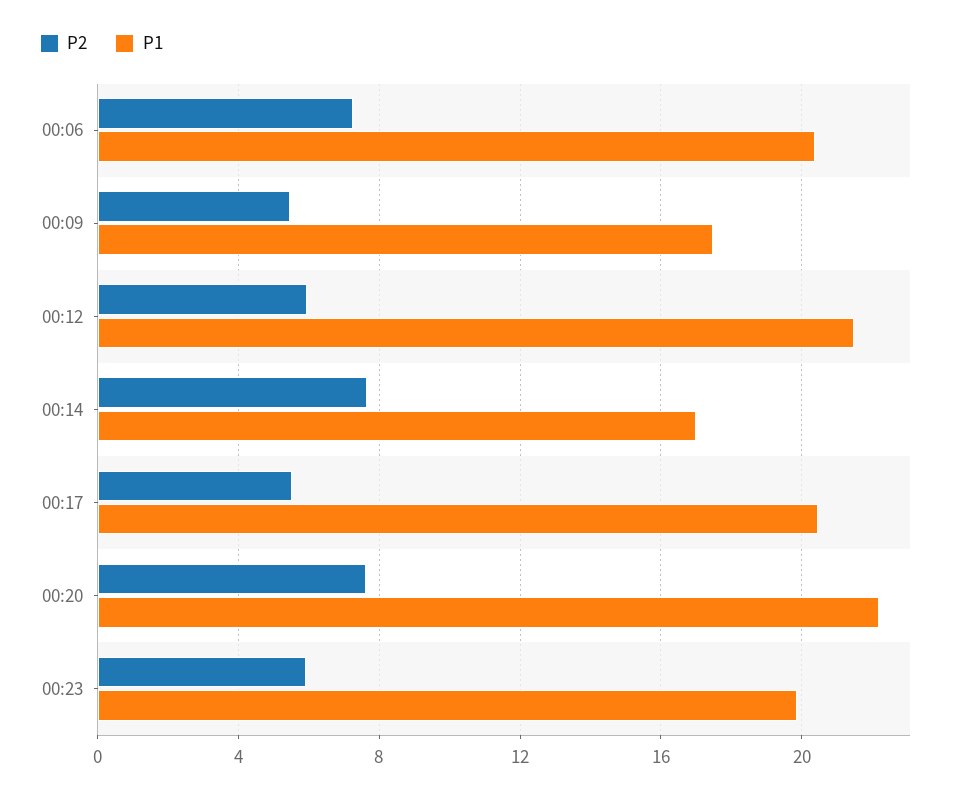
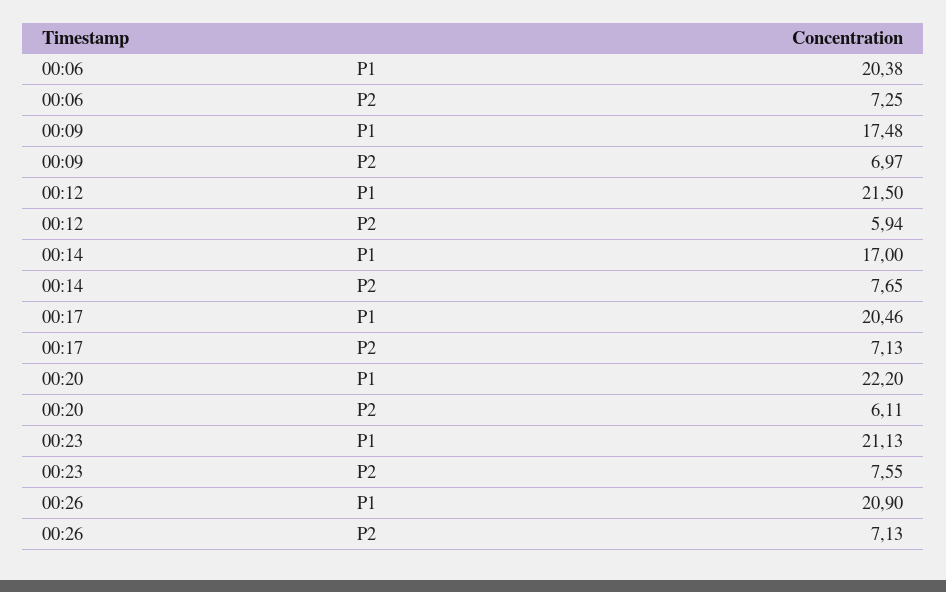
P2, 00:09: 5.5 -> 6.97
P2, 00:17: 5.5 -> 7.13
P2, 00:20: 7.5 -> 6.11
P2, 00:23: 6 -> 7.55
P1, 00:23: 20 -> 21.13
P1, 00:26: none -> 20.9
P2, 00:26: none -> 7.13

